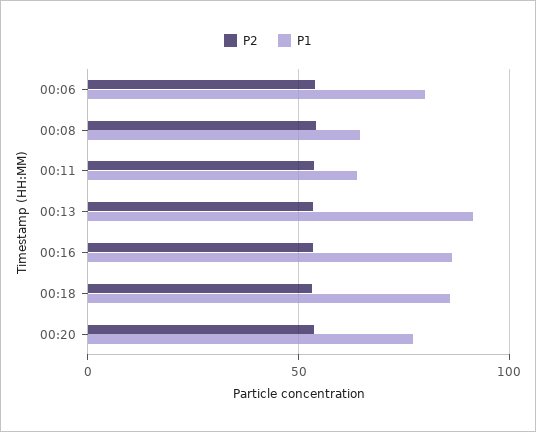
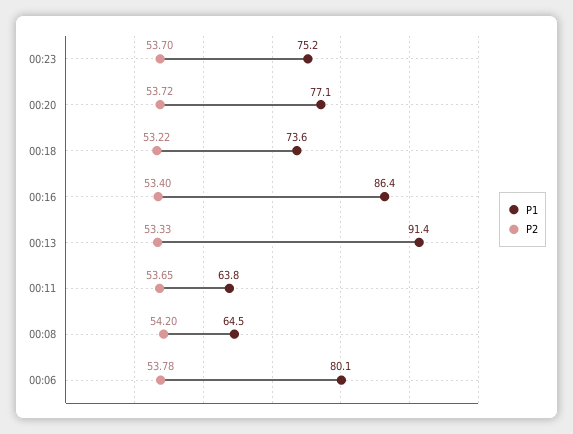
P1, 00:18: 85 -> 73.6
P1, 00:23: none -> 75.2
P2, 00:23: none -> 53.7

